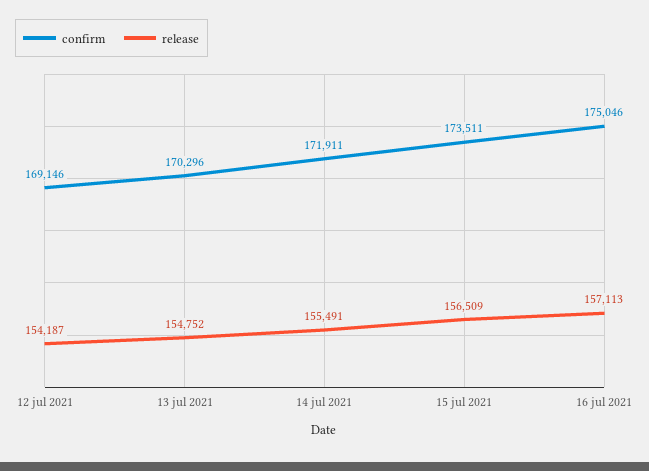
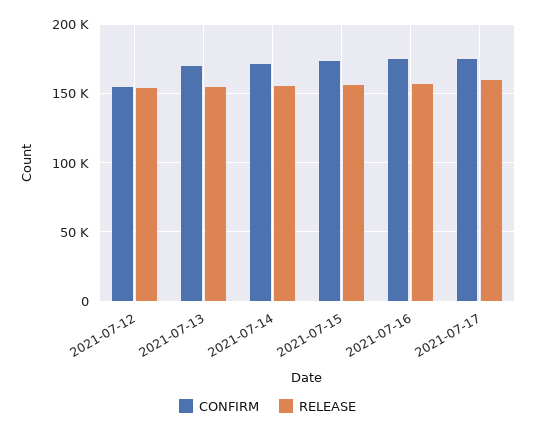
confirm, 12 jul 2021: 169146 -> 155000
confirm, 2021-07-17: none -> 175000
release, 2021-07-17: none -> 160000

